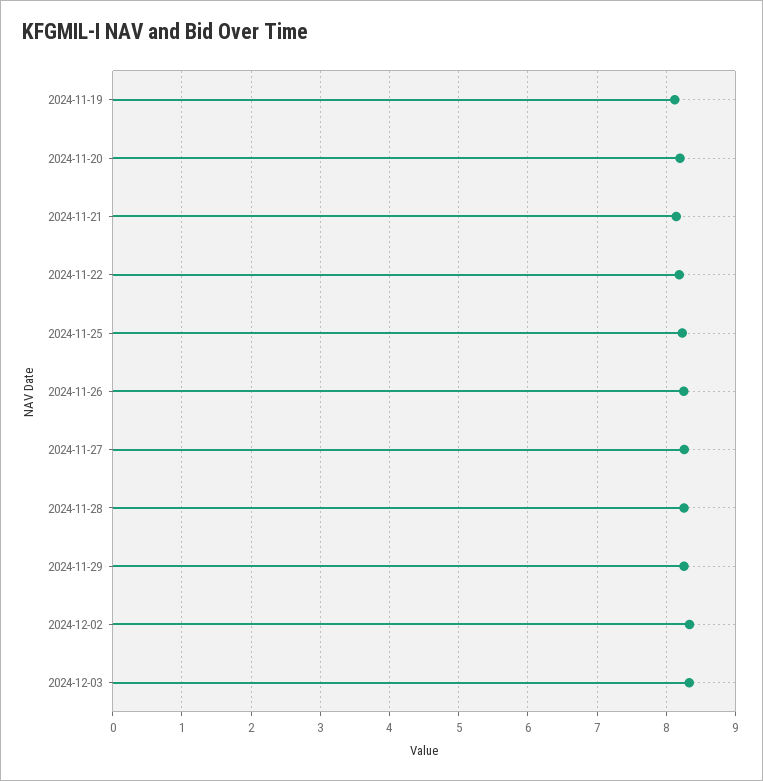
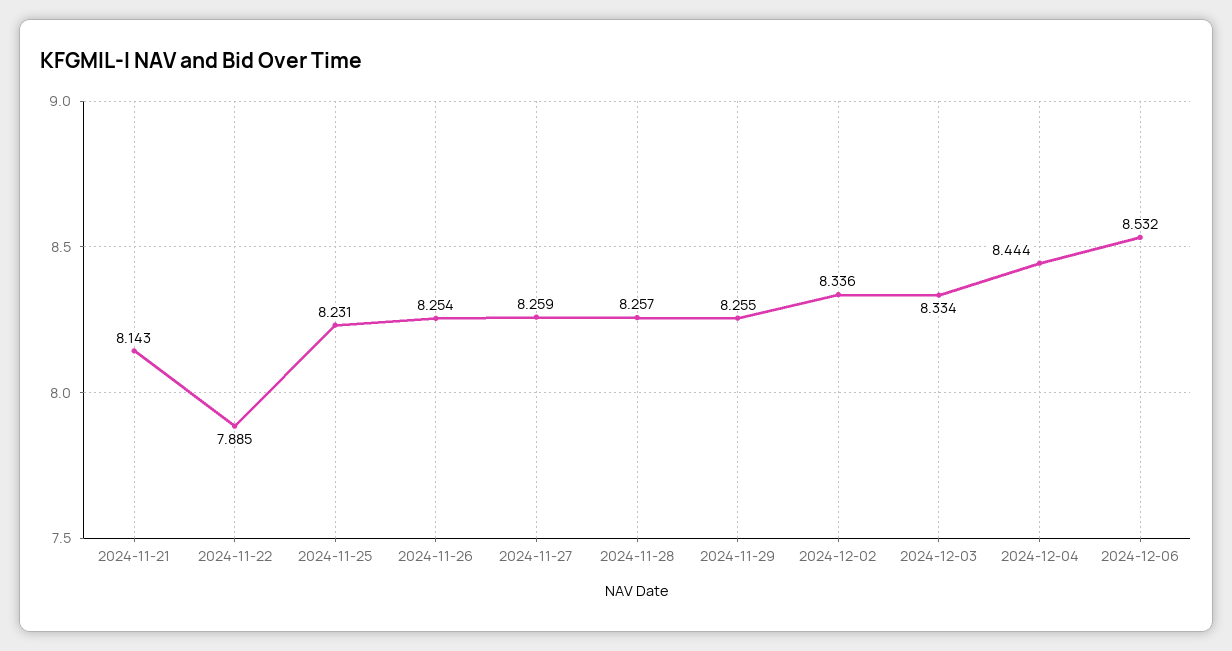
2024-11-19: 8.1 -> none
2024-11-20: 8.2 -> none
2024-11-22: 8.2 -> 7.885
2024-12-04: none -> 8.444
2024-12-06: none -> 8.532

